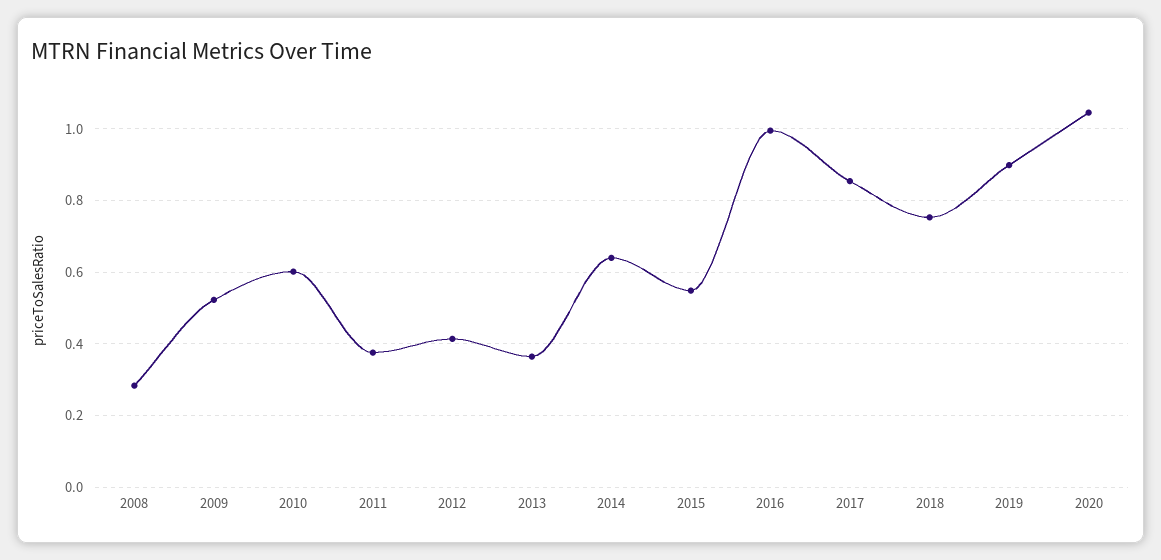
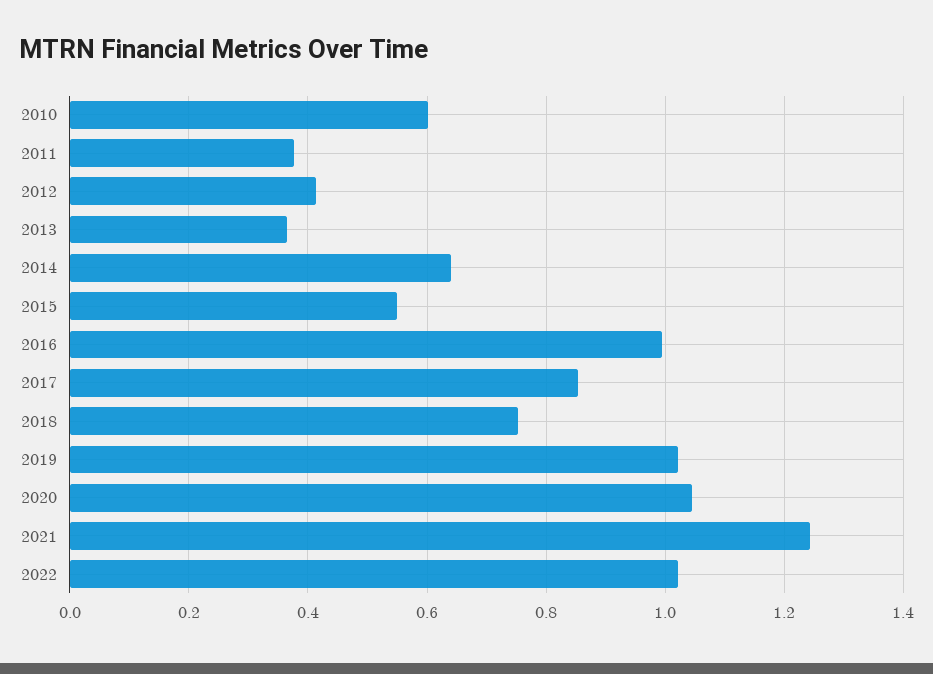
2008: 0.28 -> none
2009: 0.52 -> none
2019: 0.9 -> 1.02
2021: none -> 1.24
2022: none -> 1.02

